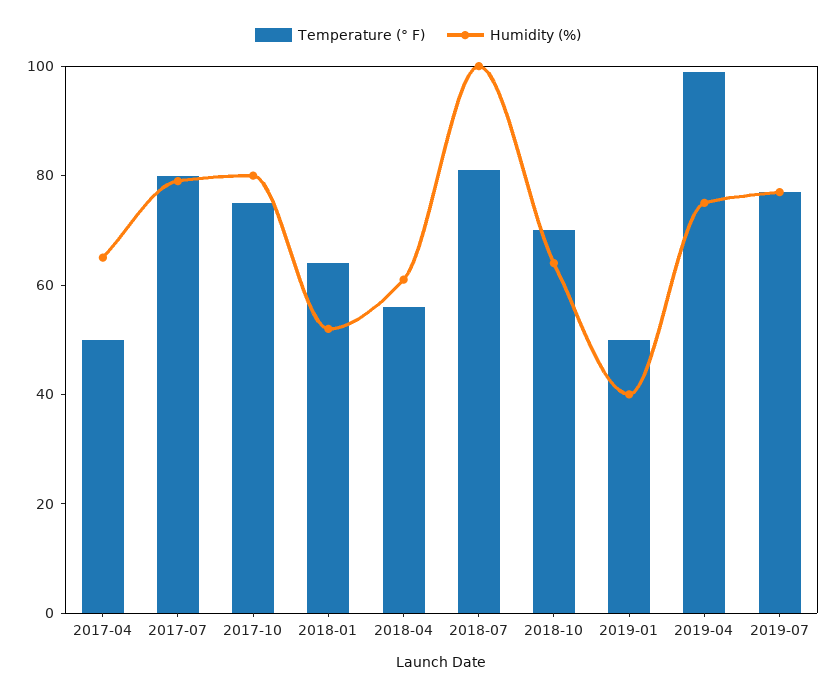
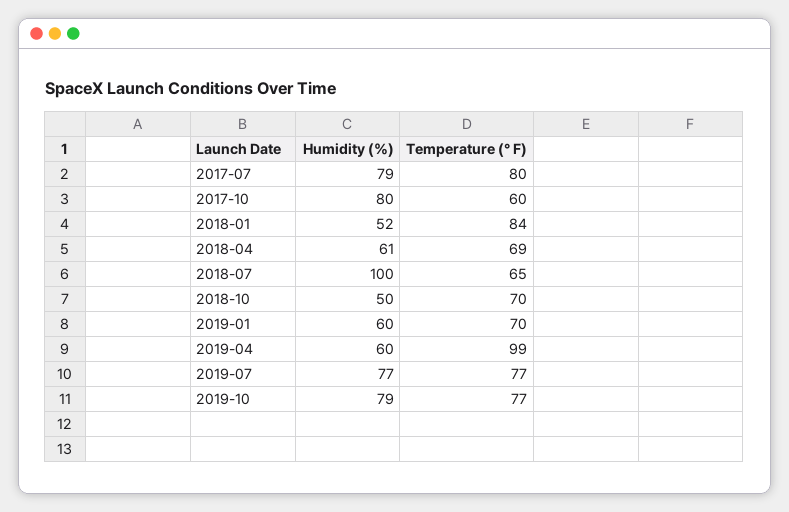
Temperature (° F), 2017-04: 50 -> none
Humidity (%), 2017-04: 65 -> none
Temperature (° F), 2017-10: 75 -> 60
Temperature (° F), 2018-01: 65 -> 84
Temperature (° F), 2018-04: 55 -> 69
Temperature (° F), 2018-07: 80 -> 65
Humidity (%), 2018-10: 65 -> 50
Temperature (° F), 2019-01: 50 -> 70
Humidity (%), 2019-01: 40 -> 60
Humidity (%), 2019-04: 75 -> 60
Humidity (%), 2019-10: none -> 79
Temperature (° F), 2019-10: none -> 77

